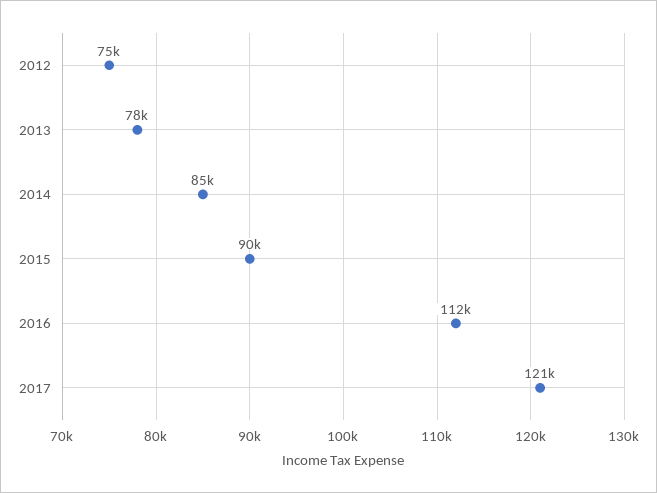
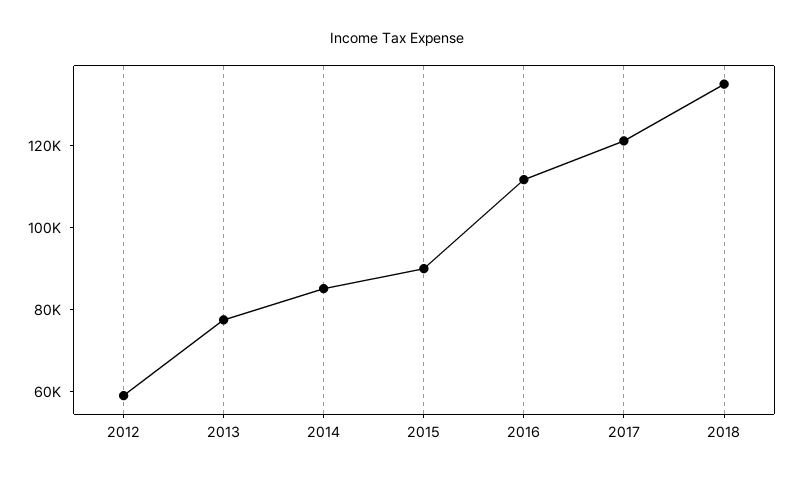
2012: 75000 -> 60000
2018: none -> 135000

